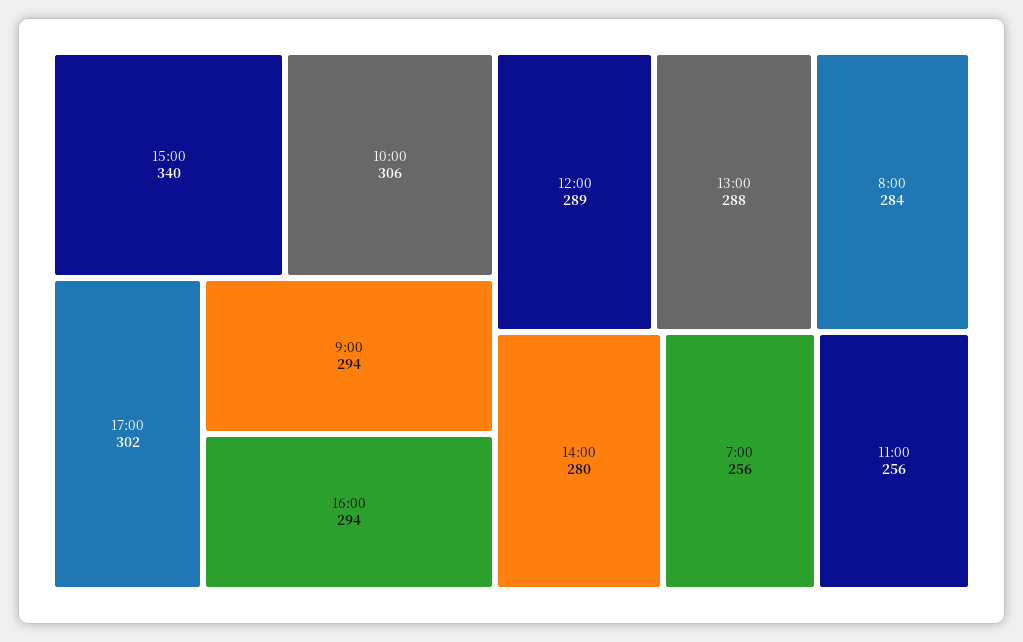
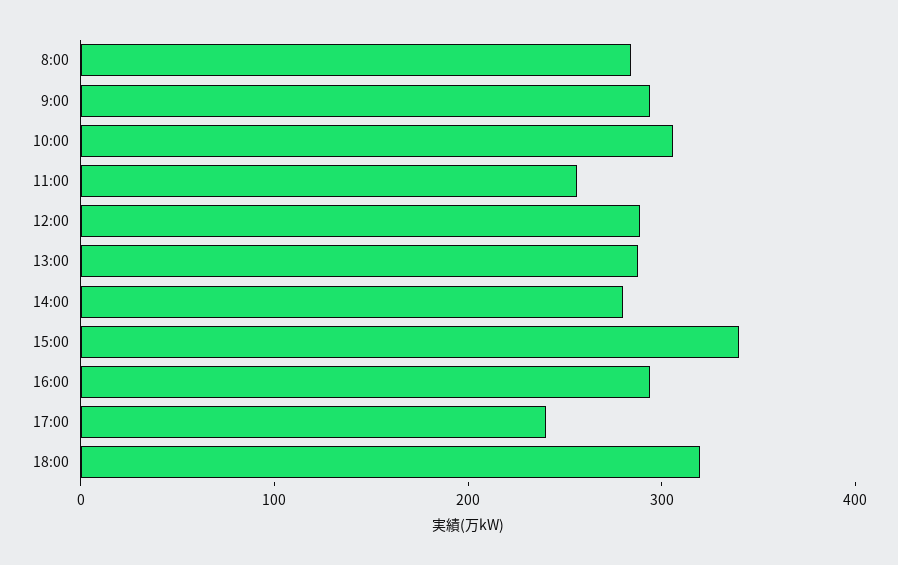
17:00: 302 -> 240
7:00: 256 -> none
18:00: none -> 320

